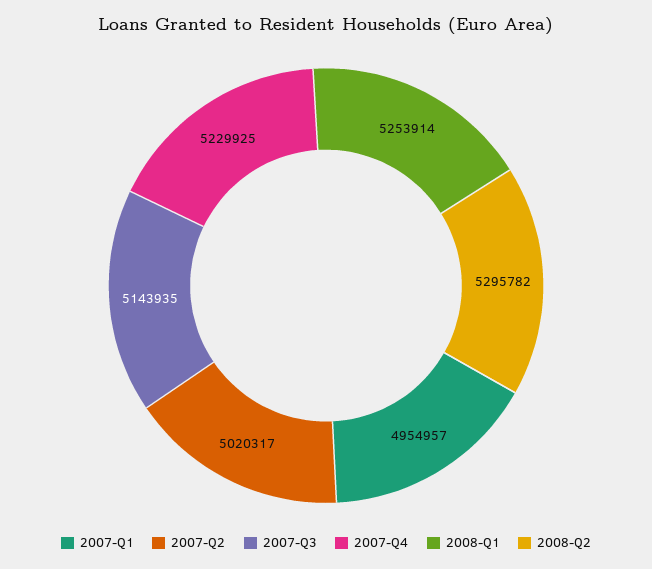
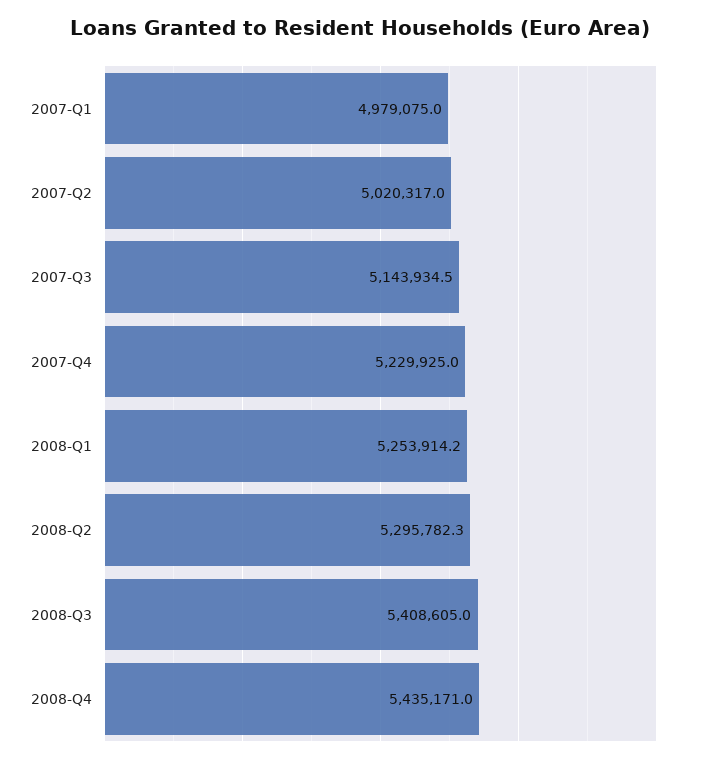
2007-Q1: 4954957 -> 4979075
2008-Q3: none -> 5408605
2008-Q4: none -> 5435171

